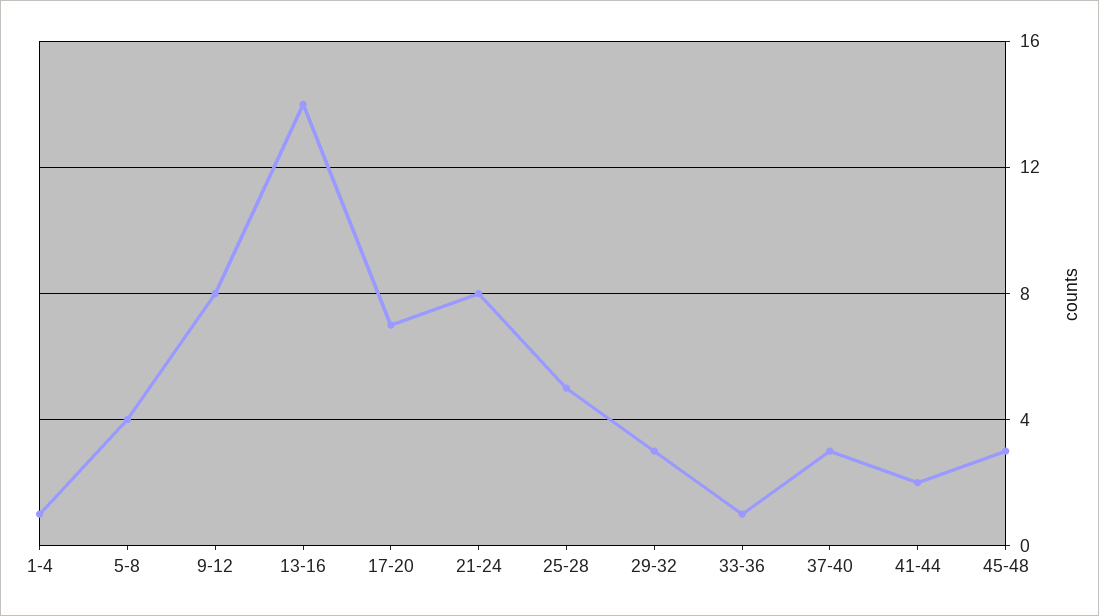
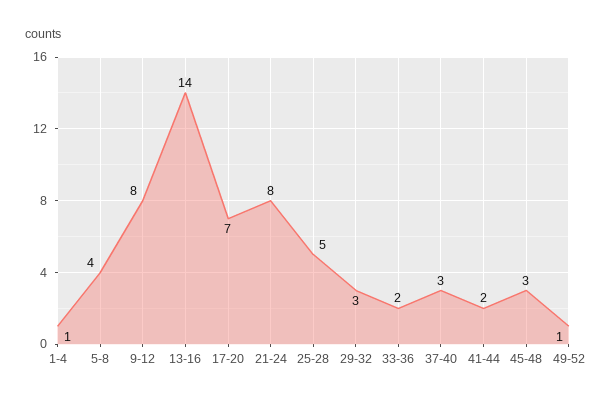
33-36: 1 -> 2
49-52: none -> 1

